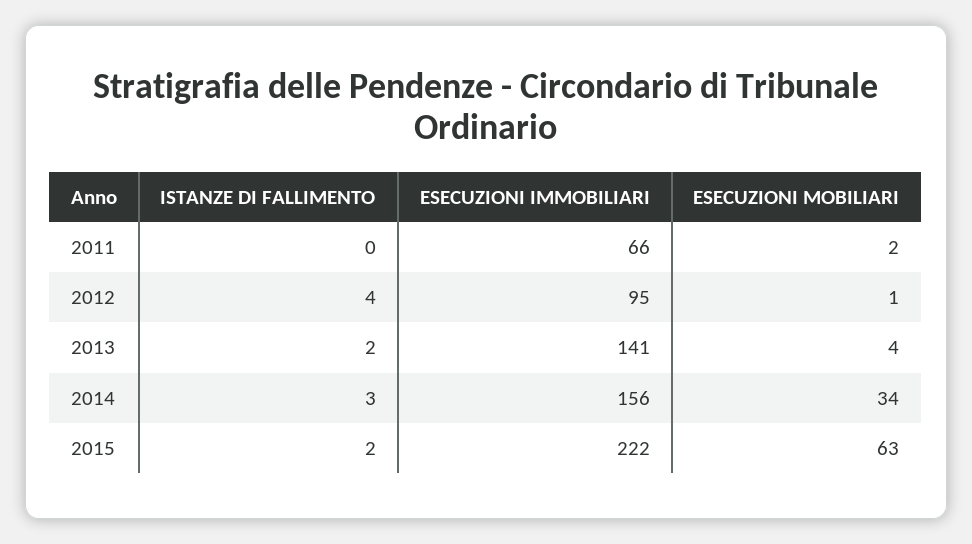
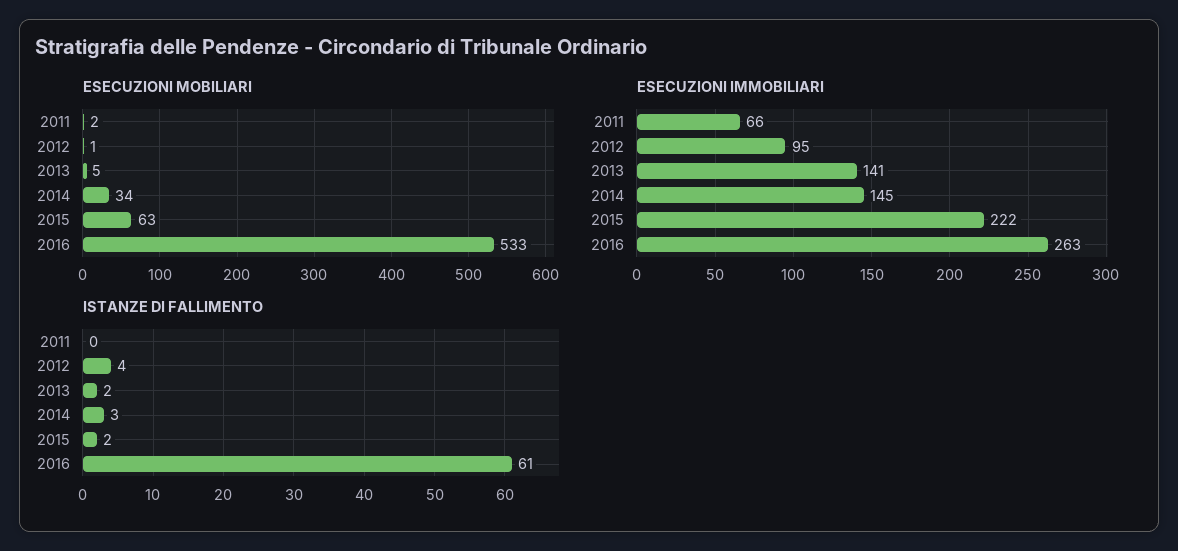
ESECUZIONI MOBILIARI, 2013: 4 -> 5
ESECUZIONI IMMOBILIARI, 2014: 156 -> 145
ESECUZIONI MOBILIARI, 2016: none -> 533
ESECUZIONI IMMOBILIARI, 2016: none -> 263
ISTANZE DI FALLIMENTO, 2016: none -> 61

